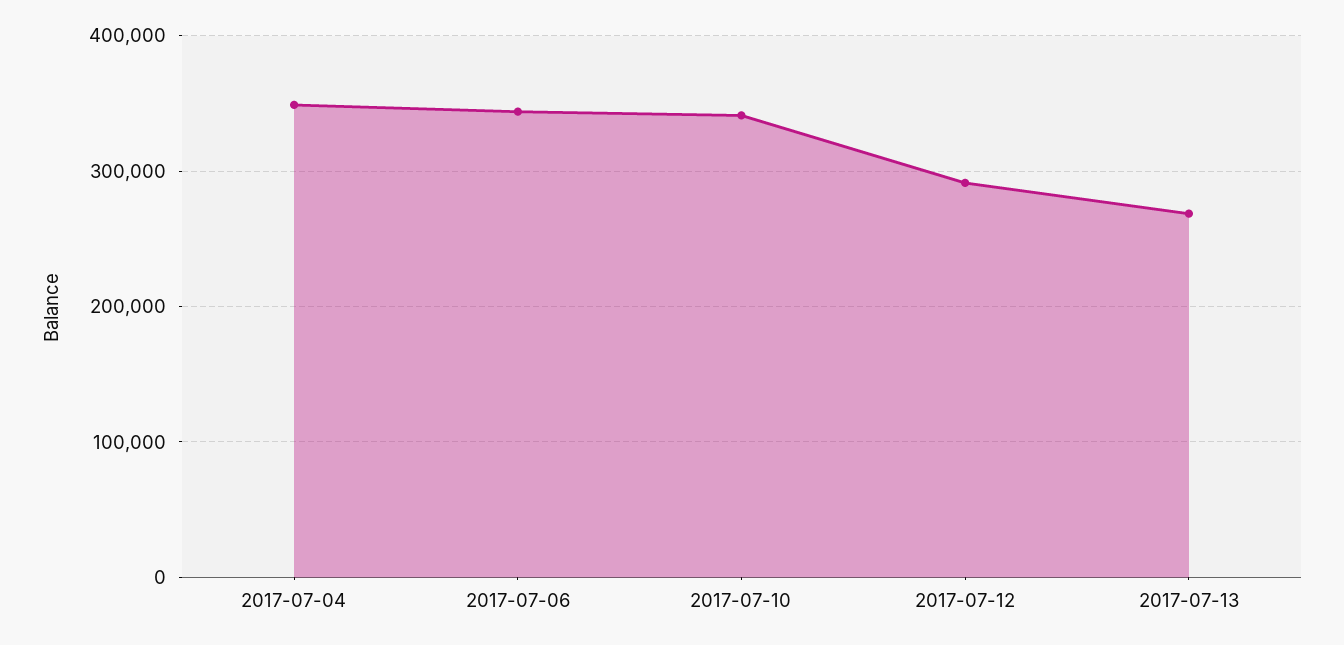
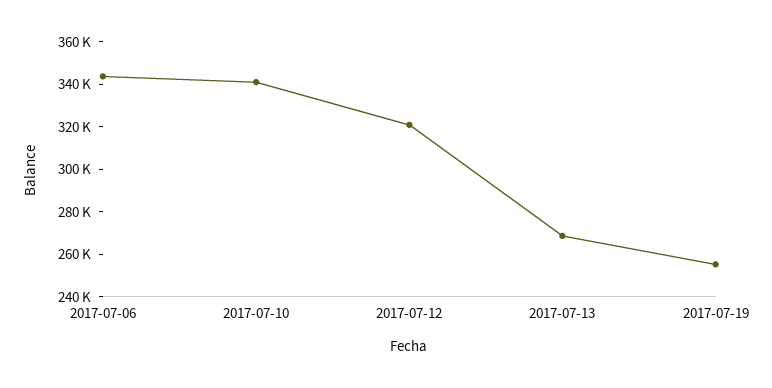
2017-07-04: 350000 -> none
2017-07-12: 290000 -> 320000
2017-07-19: none -> 255000

